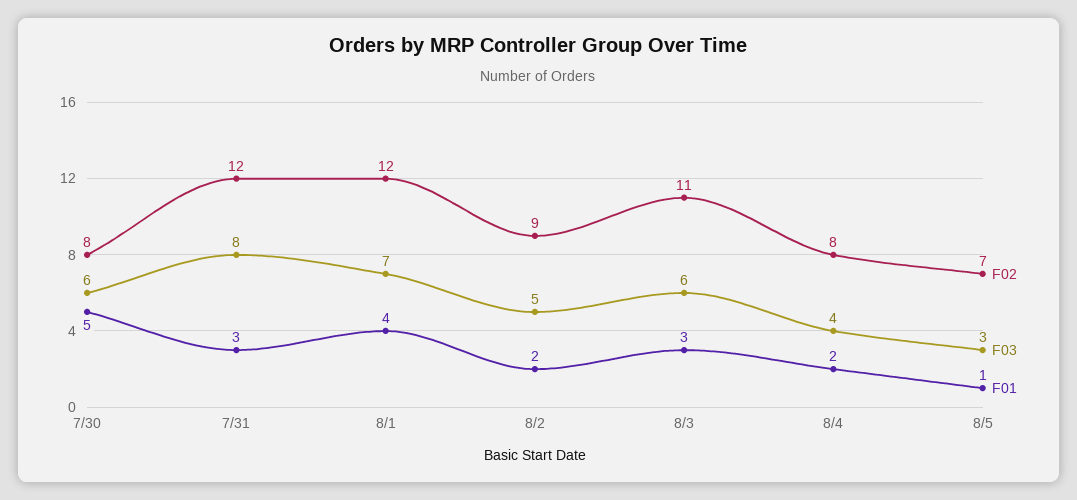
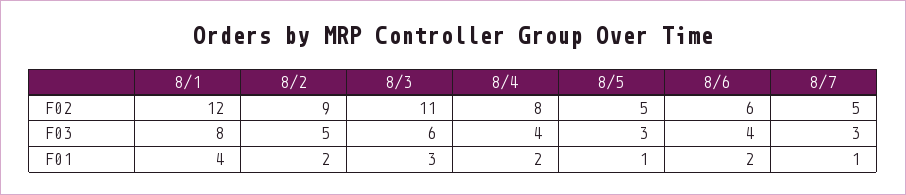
F02, 7/30: 8 -> none
F03, 7/30: 6 -> none
F01, 7/30: 5 -> none
F02, 7/31: 12 -> none
F03, 7/31: 8 -> none
F01, 7/31: 3 -> none
F03, 8/1: 7 -> 8
F02, 8/5: 7 -> 5
F02, 8/6: none -> 6
F02, 8/7: none -> 5
F03, 8/6: none -> 4
F03, 8/7: none -> 3
F01, 8/6: none -> 2
F01, 8/7: none -> 1

